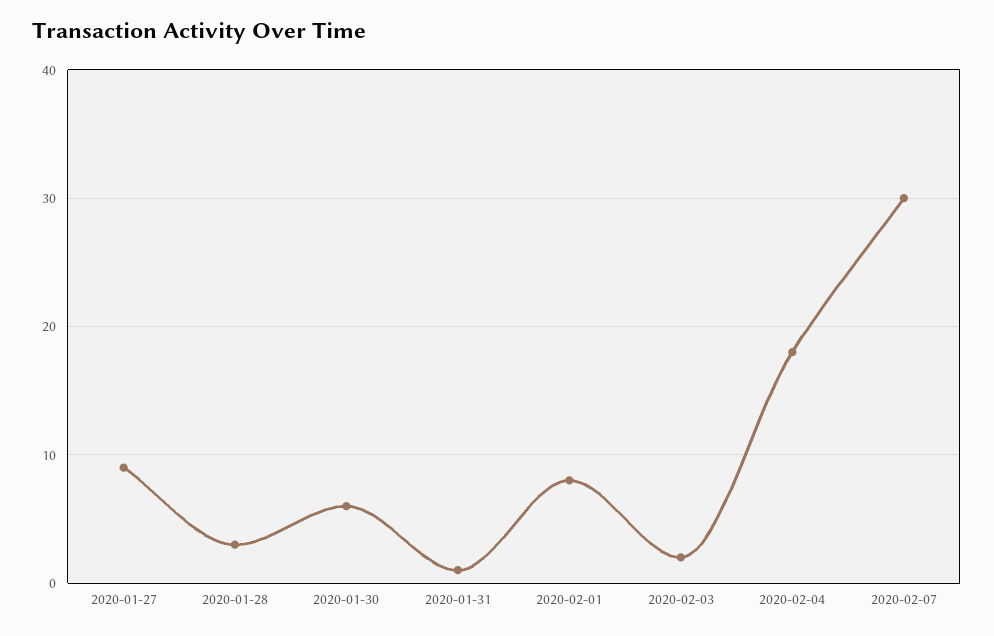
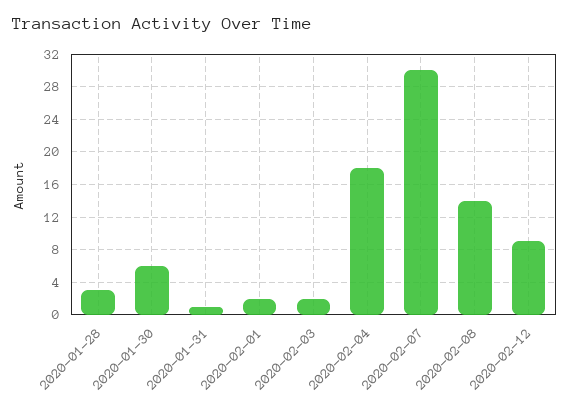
2020-01-27: 9 -> none
2020-02-01: 8 -> 2
2020-02-08: none -> 14
2020-02-12: none -> 9

